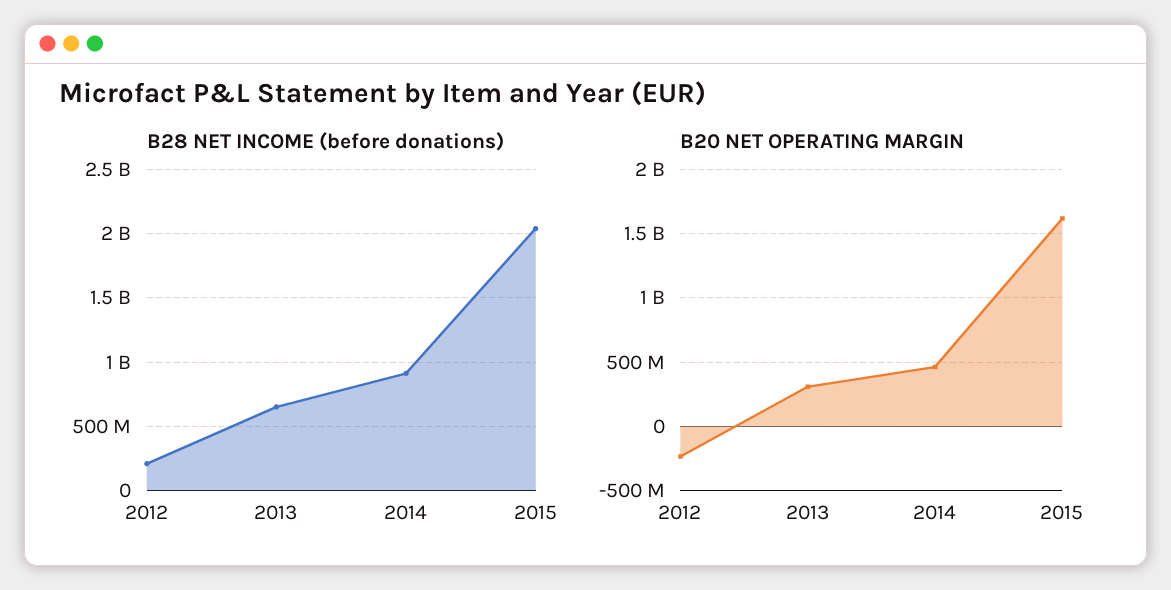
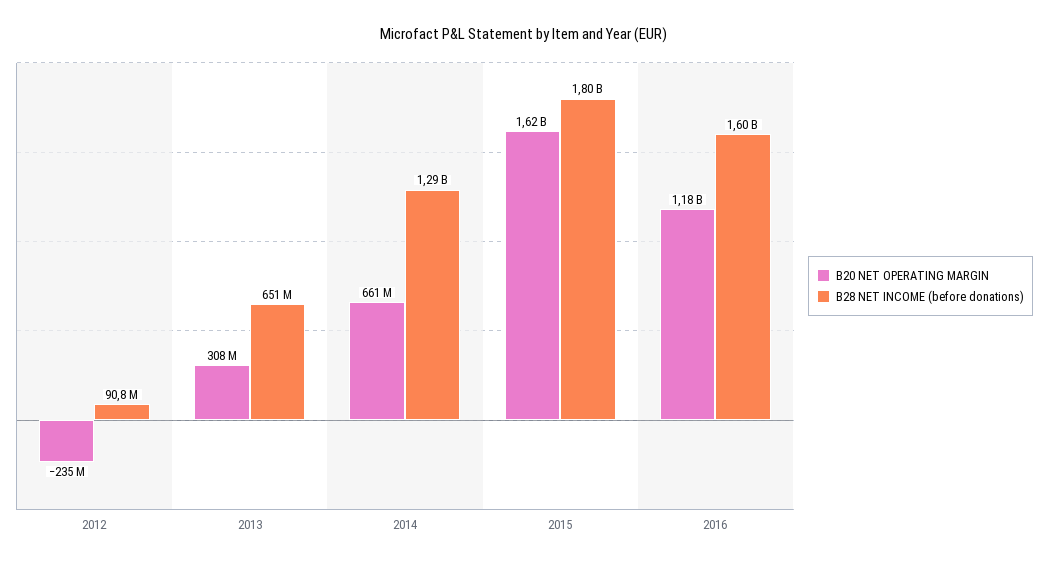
B28 NET INCOME (before donations), 2012: 200000000 -> 90800000
B28 NET INCOME (before donations), 2014: 900000000 -> 1290000000
B28 NET INCOME (before donations), 2015: 2050000000 -> 1800000000
B20 NET OPERATING MARGIN, 2014: 450000000 -> 661000000
B20 NET OPERATING MARGIN, 2016: none -> 1180000000
B28 NET INCOME (before donations), 2016: none -> 1600000000

